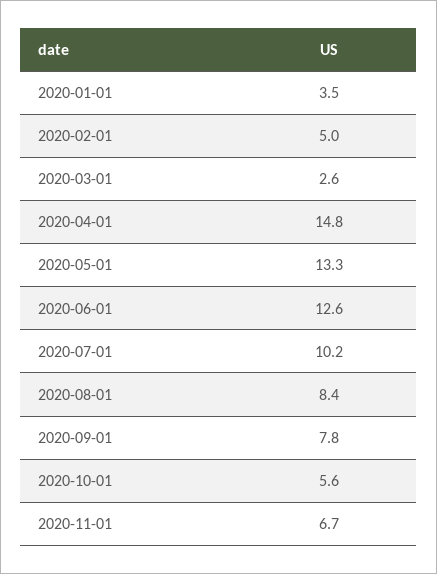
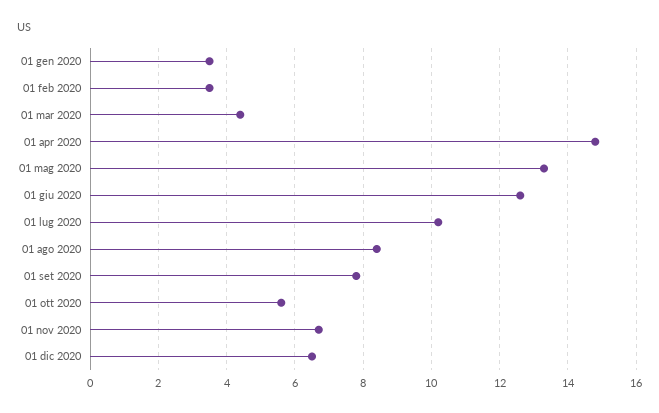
2020-02-01: 5 -> 3.5
2020-03-01: 2.6 -> 4.5
01 dic 2020: none -> 6.5

